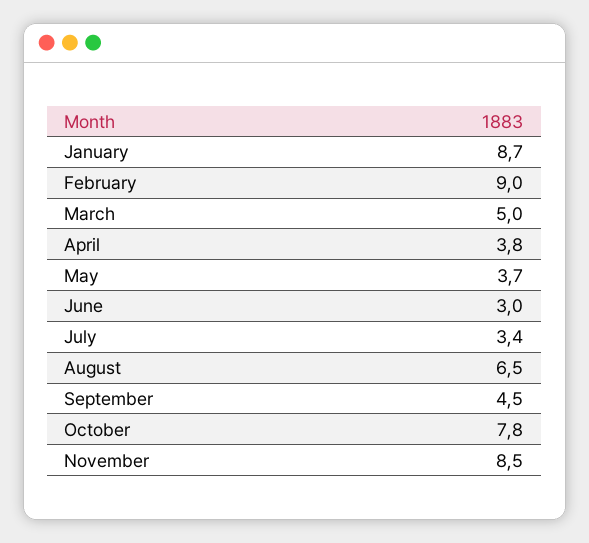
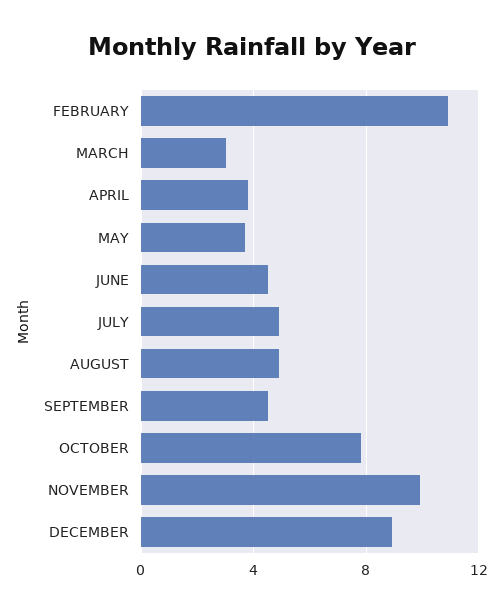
January: 8.7 -> none
February: 9 -> 11
March: 5 -> 3
June: 3 -> 4.5
July: 3.4 -> 5
August: 6.5 -> 5
November: 8.5 -> 10
DECEMBER: none -> 9

